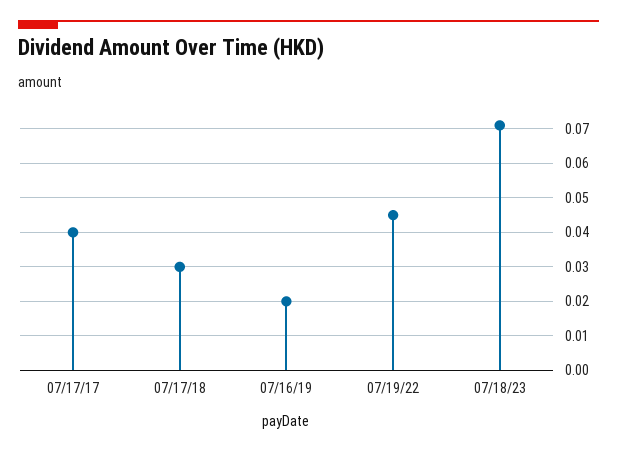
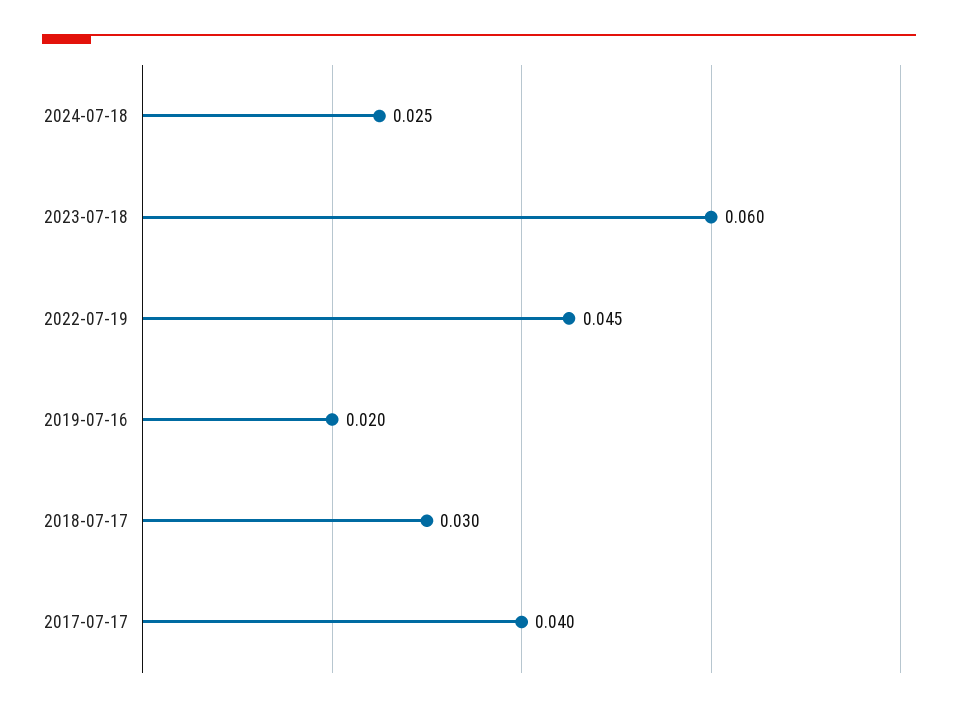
07/18/23: 0.07 -> 0.06
2024-07-18: none -> 0.025

